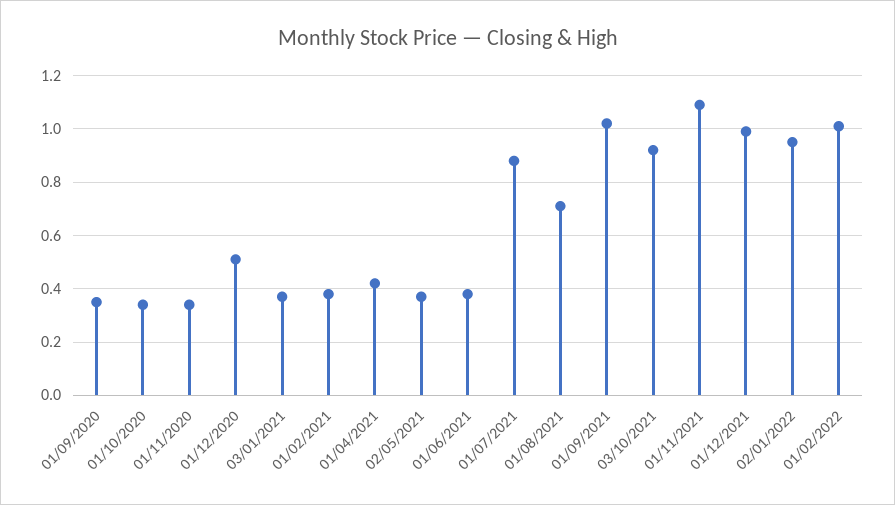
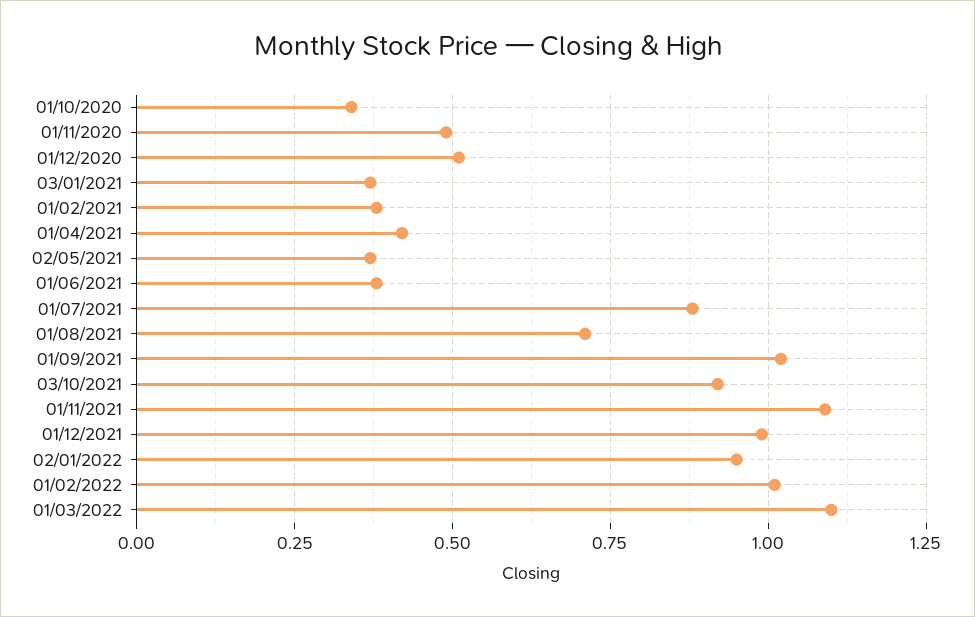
01/09/2020: 0.35 -> none
01/11/2020: 0.35 -> 0.5
01/03/2022: none -> 1.1

